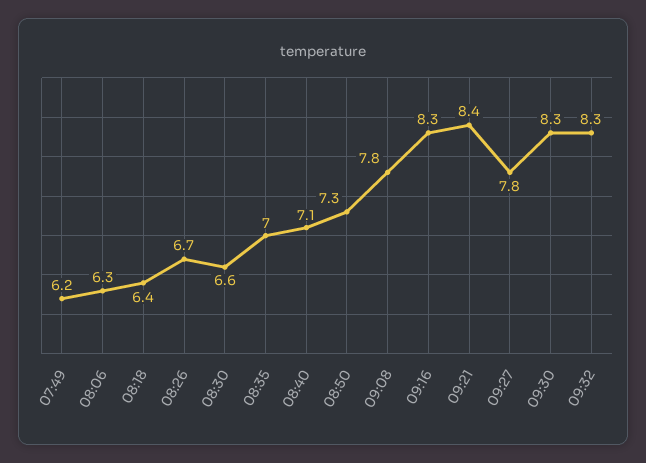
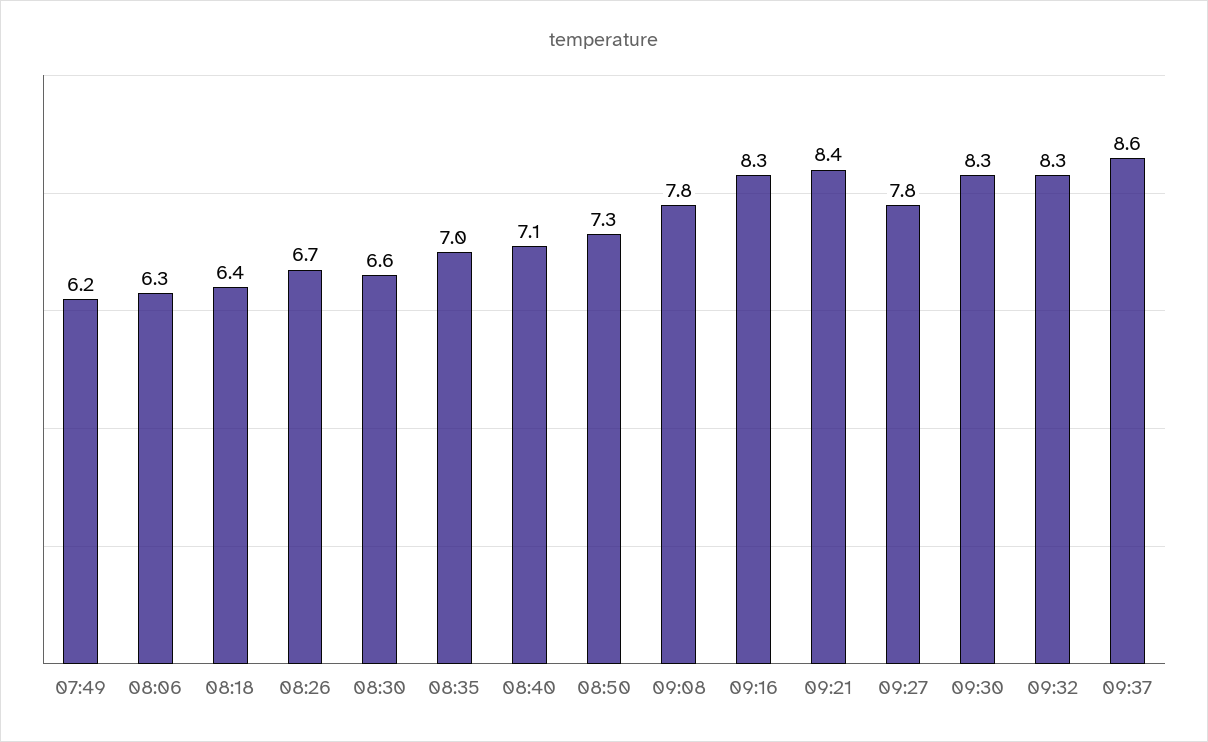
09:37: none -> 8.6

